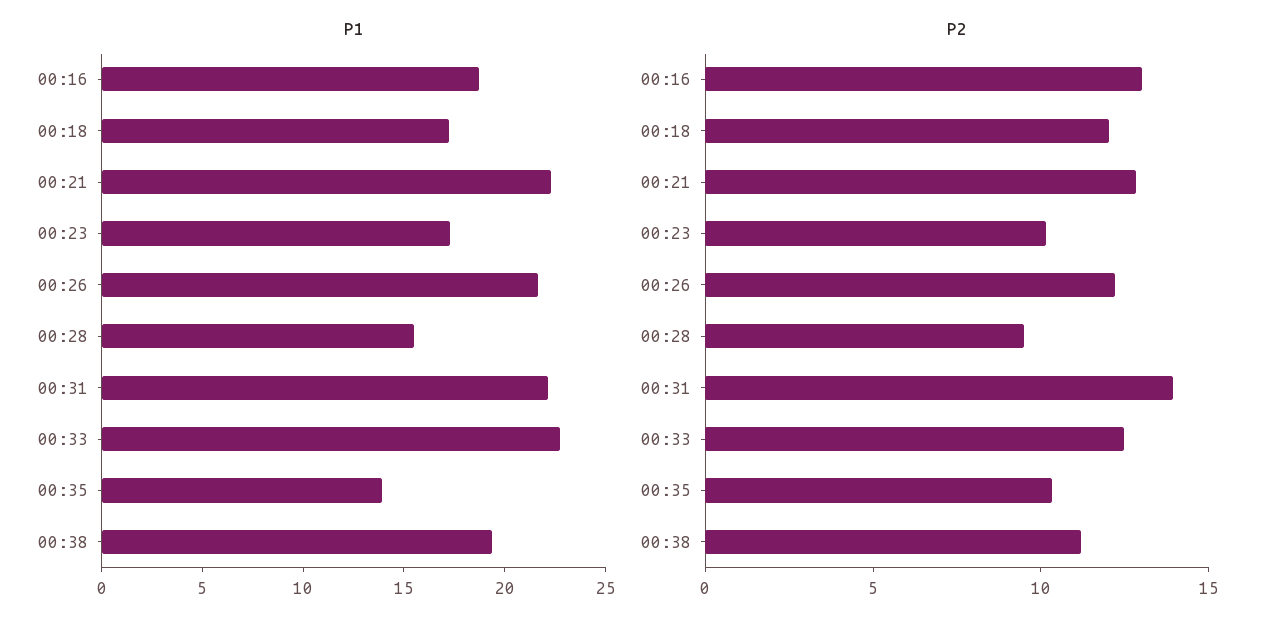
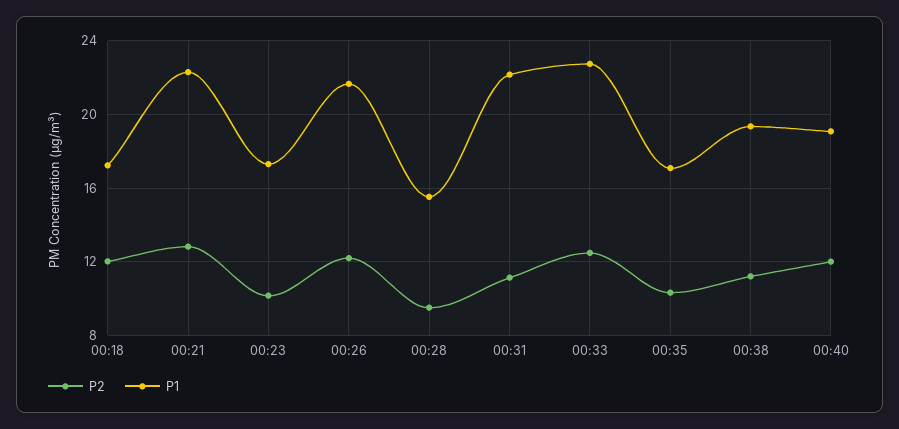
P1, 00:16: 19 -> none
P1, 00:35: 14 -> 17
P2, 00:16: 13 -> none
P2, 00:31: 14 -> 11
P2, 00:40: none -> 12
P1, 00:40: none -> 19

